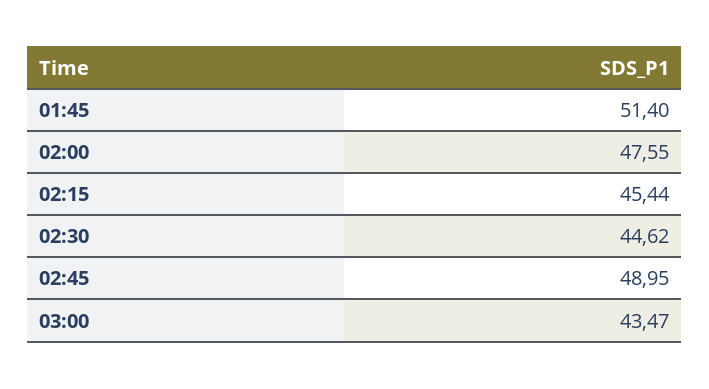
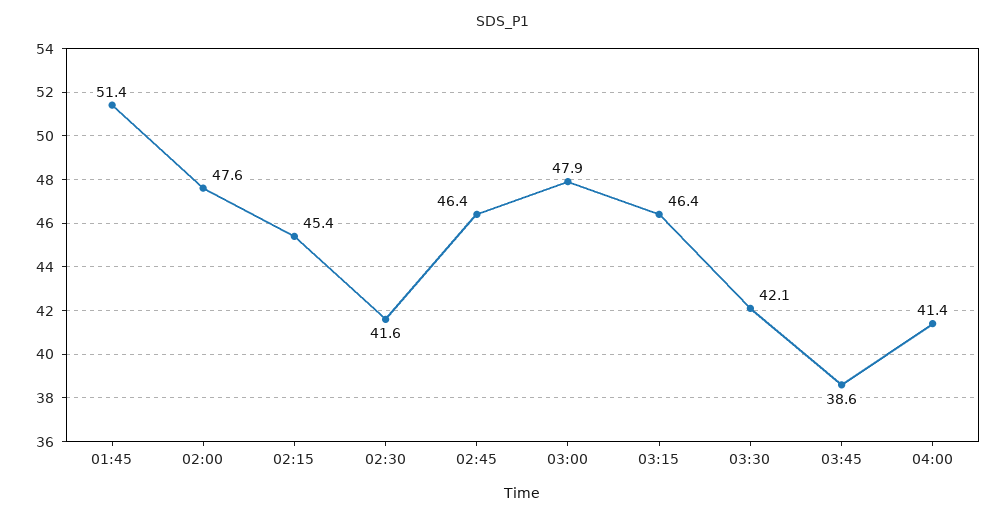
02:30: 44.62 -> 41.6
02:45: 48.95 -> 46.4
03:00: 43.47 -> 47.9
03:15: none -> 46.4
03:30: none -> 42.1
03:45: none -> 38.6
04:00: none -> 41.4

